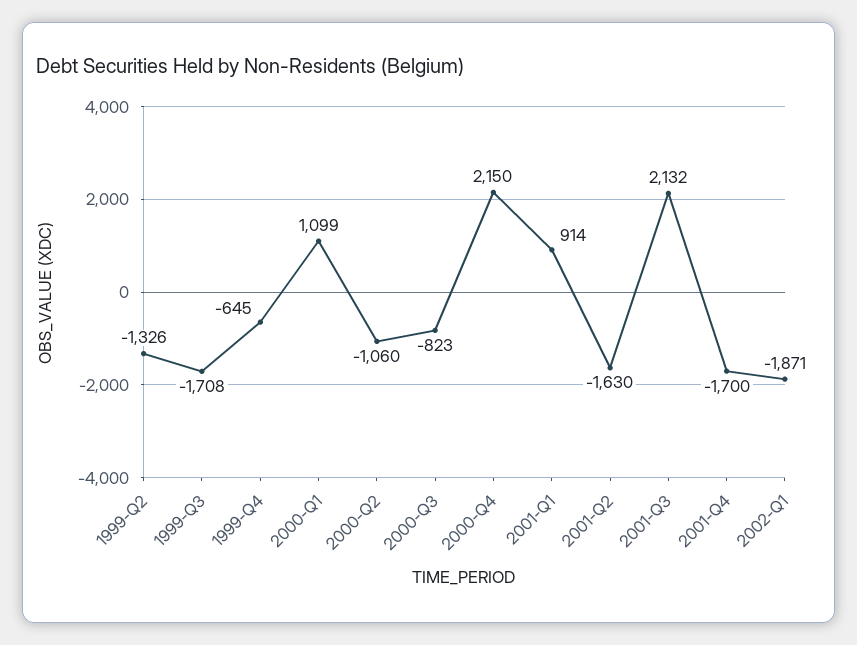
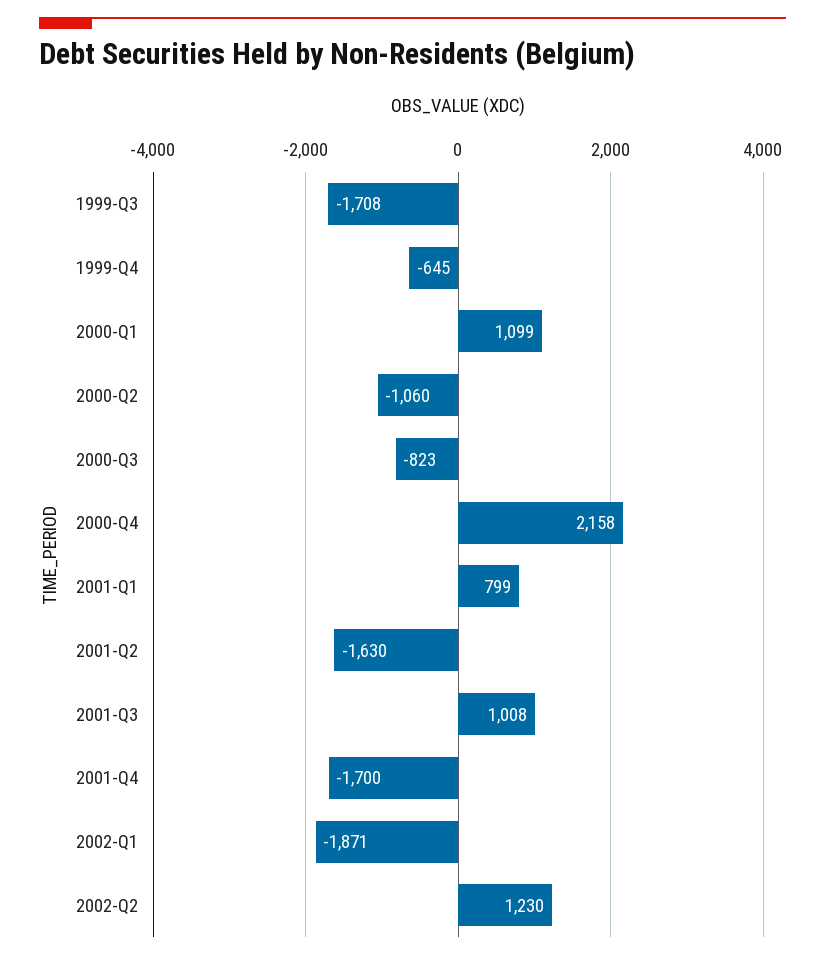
1999-Q2: -1326 -> none
2000-Q4: 2150 -> 2158
2001-Q1: 914 -> 799
2001-Q3: 2132 -> 1008
2002-Q2: none -> 1230

